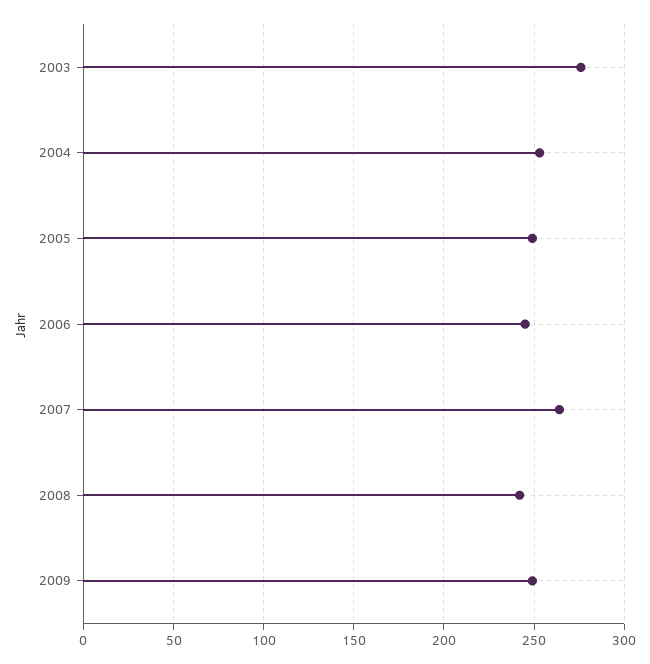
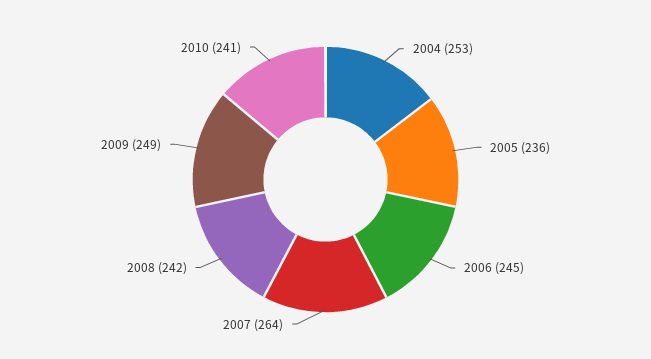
2003: 275 -> none
2005: 250 -> 236
2010: none -> 241

